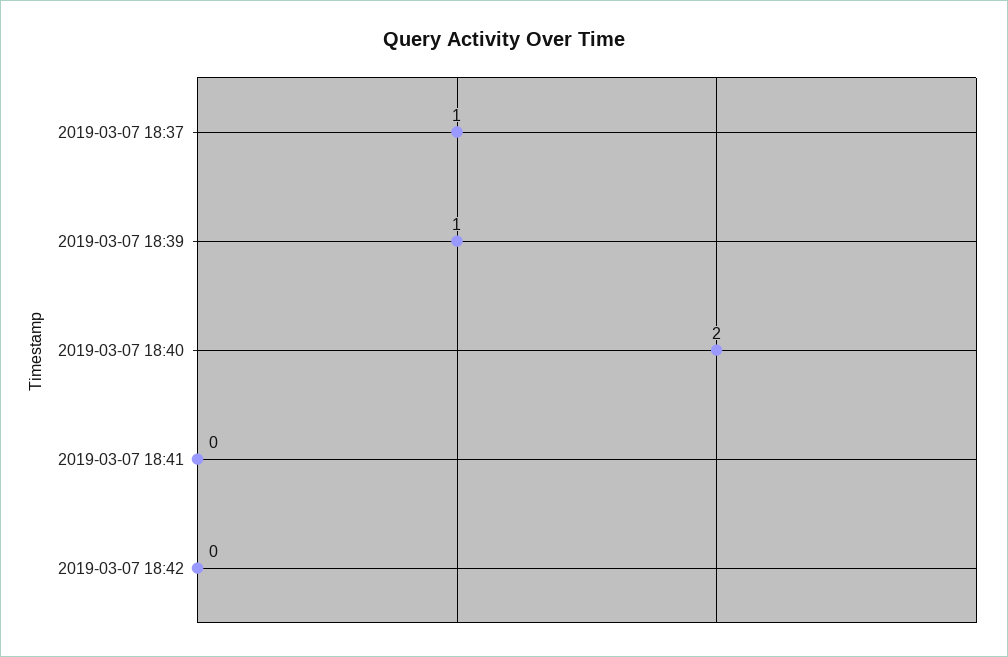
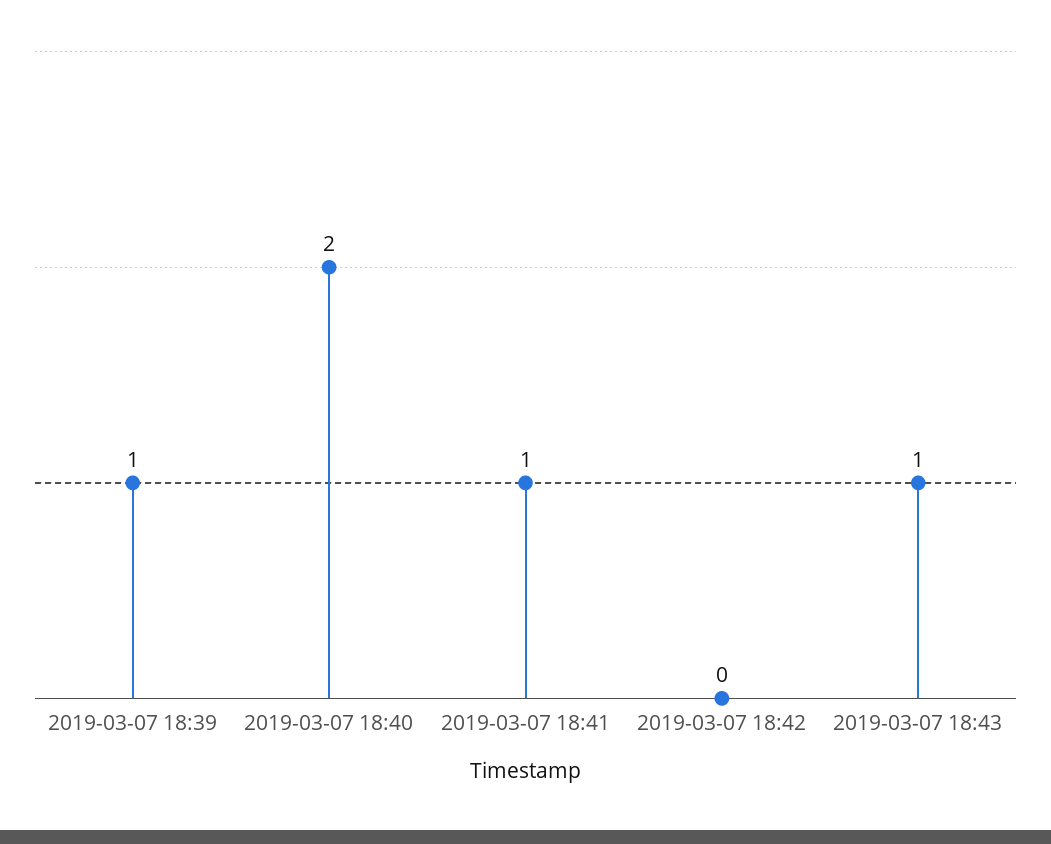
2019-03-07 18:37: 1 -> none
2019-03-07 18:41: 0 -> 1
2019-03-07 18:43: none -> 1

